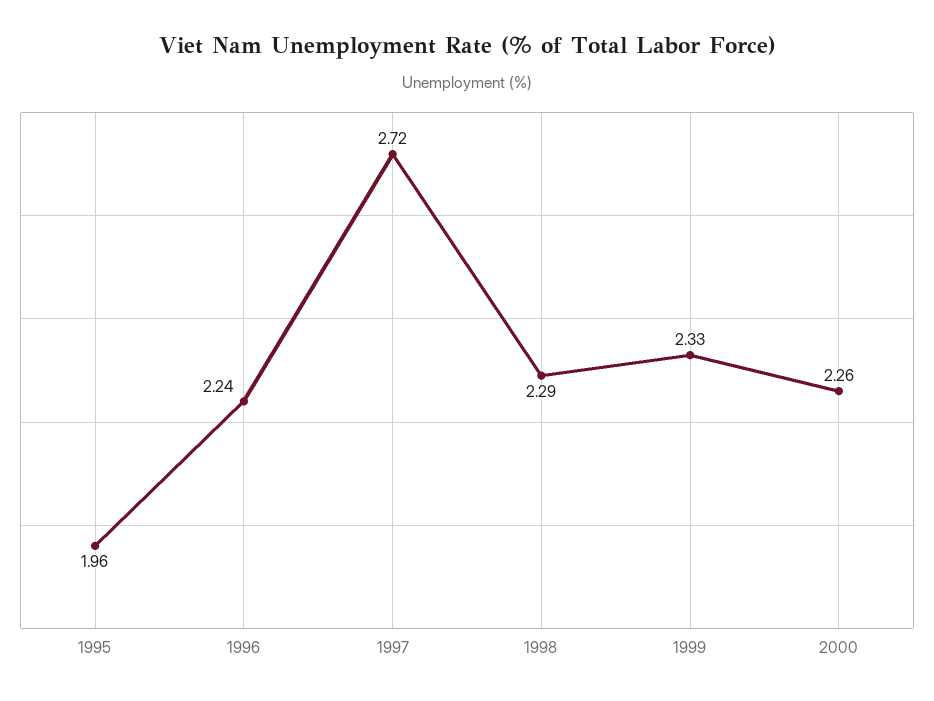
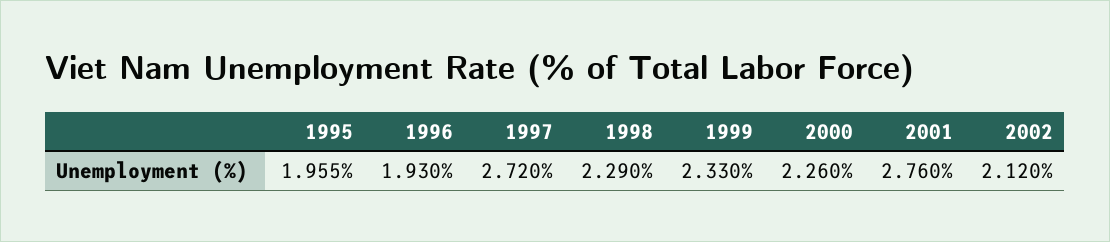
1996: 2.24 -> 1.93
2001: none -> 2.76
2002: none -> 2.12

